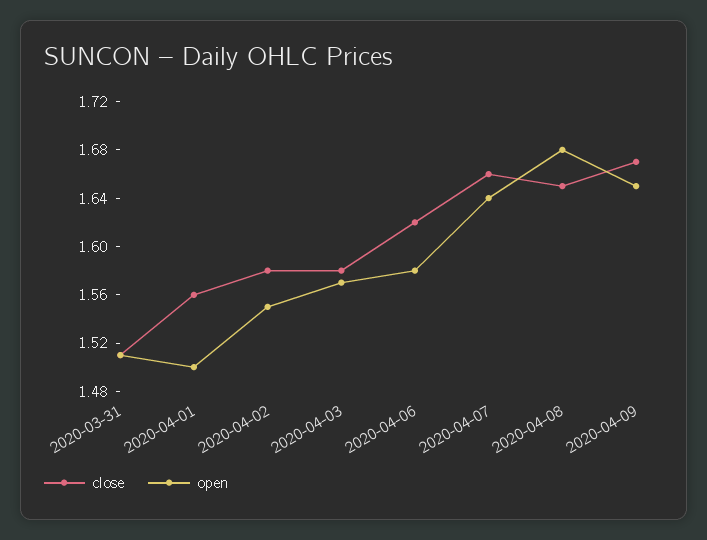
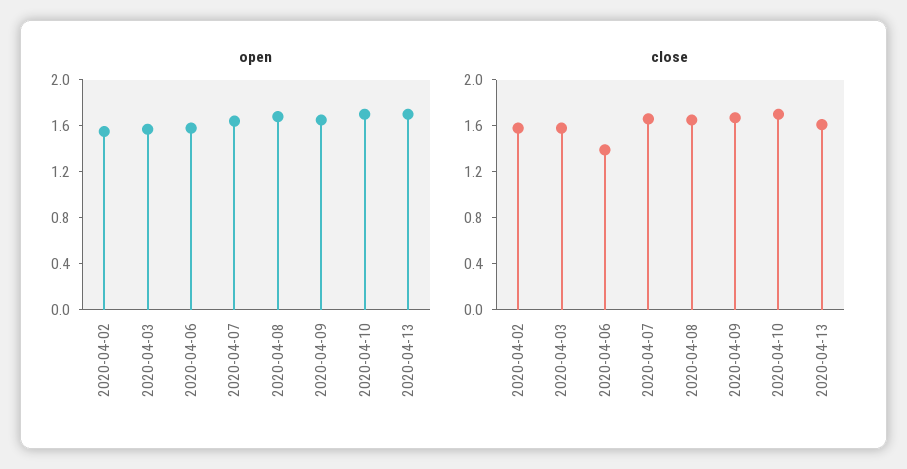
close, 2020-03-31: 1.51 -> none
open, 2020-03-31: 1.51 -> none
close, 2020-04-01: 1.56 -> none
open, 2020-04-01: 1.5 -> none
close, 2020-04-06: 1.62 -> 1.4
open, 2020-04-10: none -> 1.7
open, 2020-04-13: none -> 1.7
close, 2020-04-10: none -> 1.7
close, 2020-04-13: none -> 1.6

